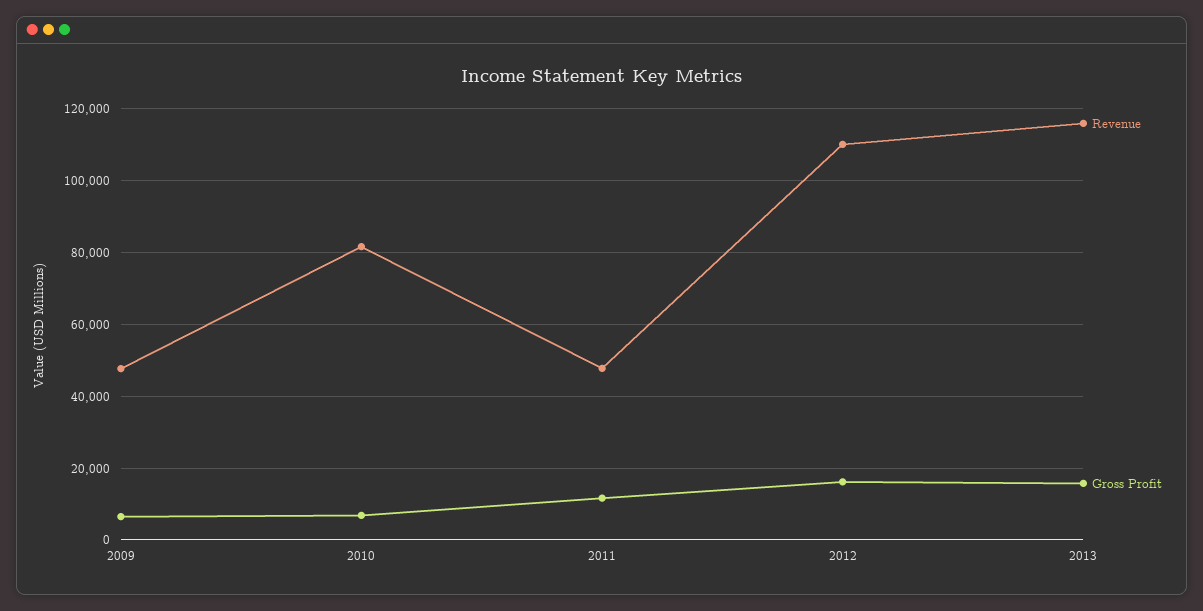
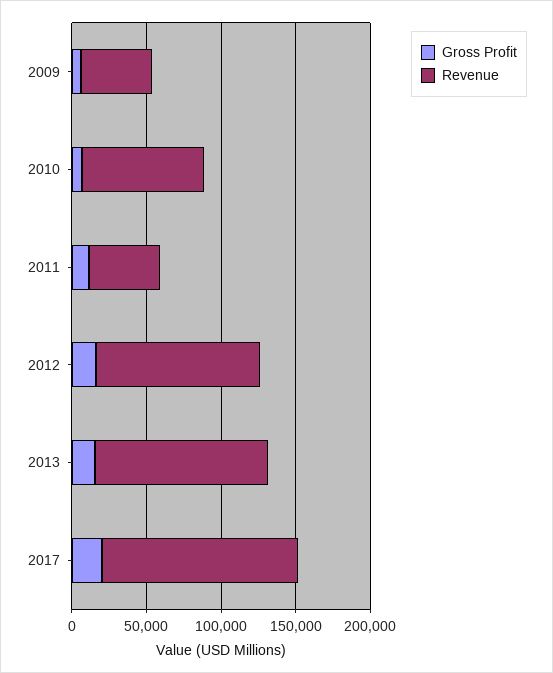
Gross Profit, 2017: none -> 20000
Revenue, 2017: none -> 130000

